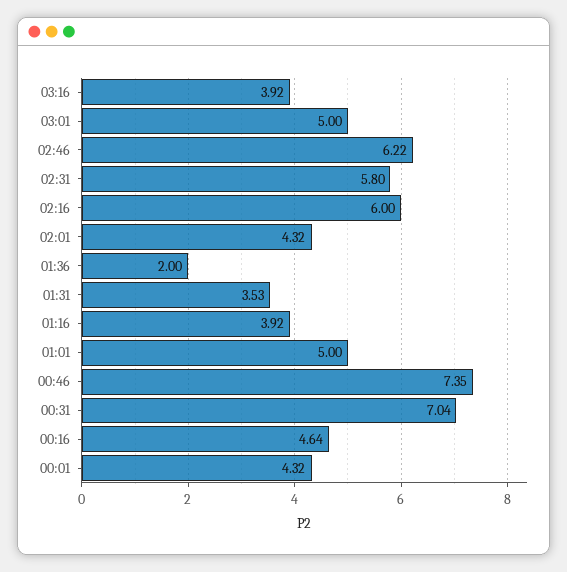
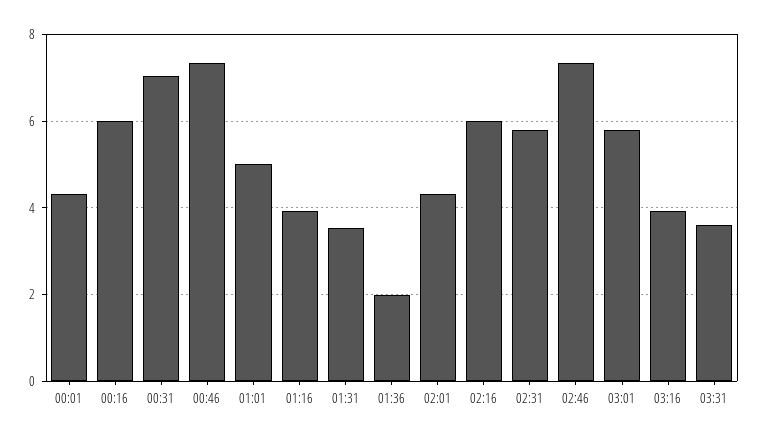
03:01: 5 -> 5.8
02:46: 6.22 -> 7.4
00:16: 4.64 -> 6
03:31: none -> 3.6

